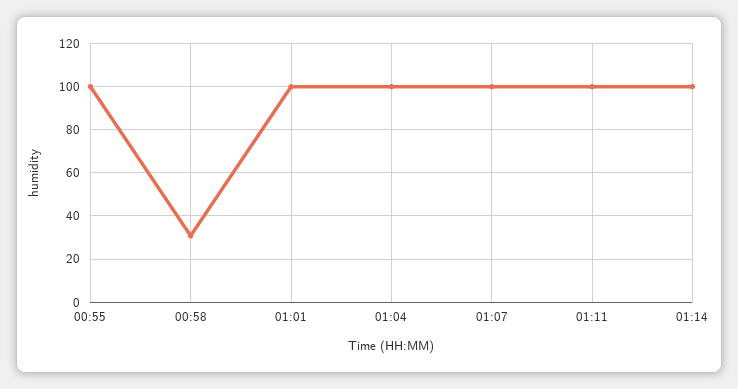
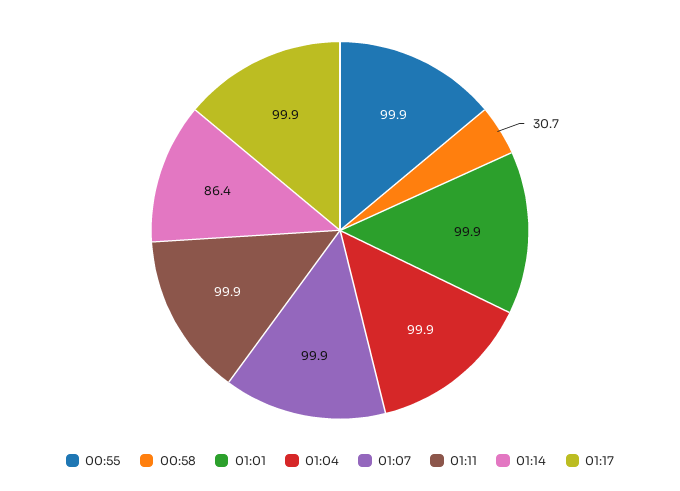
01:14: 100 -> 86.4
01:17: none -> 99.9

